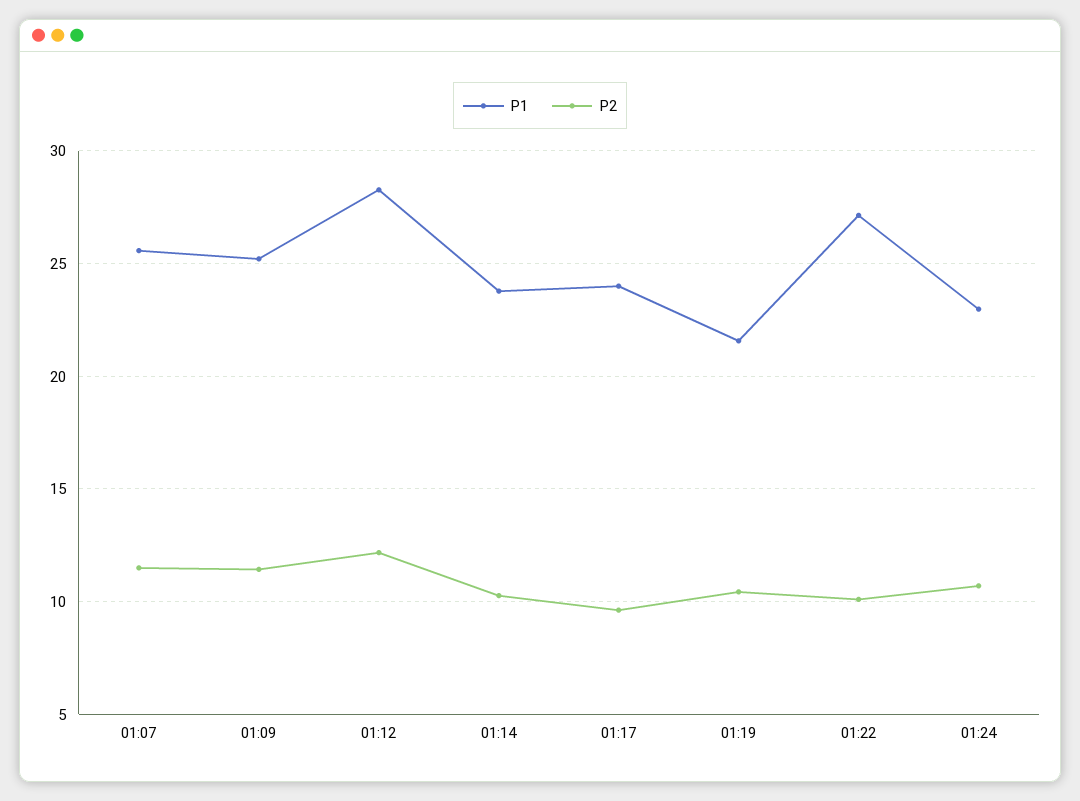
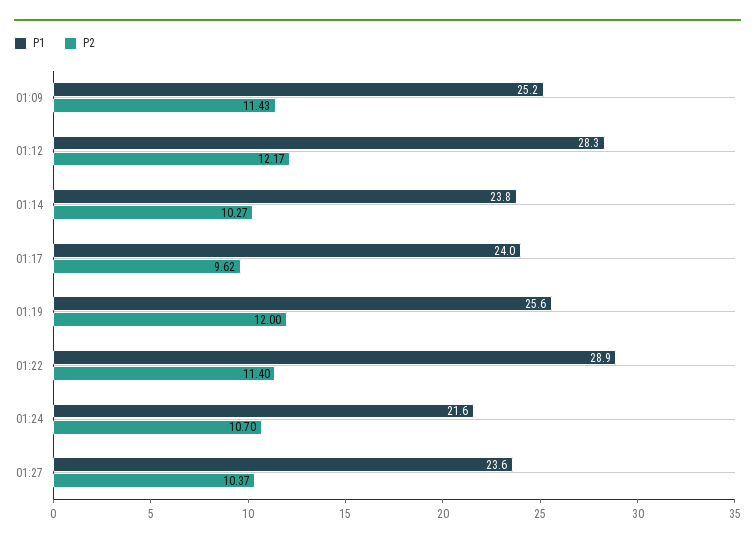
P1, 01:07: 25.5 -> none
P2, 01:07: 11.5 -> none
P1, 01:19: 21.5 -> 25.6
P2, 01:19: 10.5 -> 12
P1, 01:22: 27 -> 28.9
P2, 01:22: 10 -> 11.4
P1, 01:24: 23 -> 21.6
P1, 01:27: none -> 23.6
P2, 01:27: none -> 10.37

